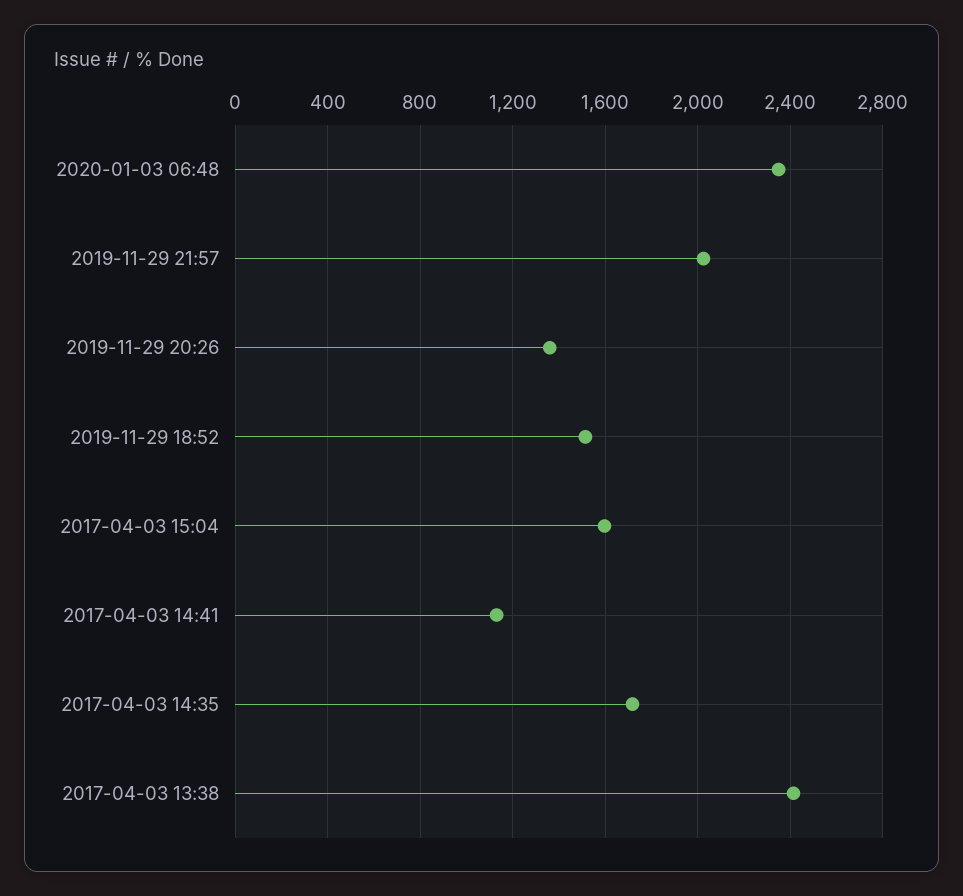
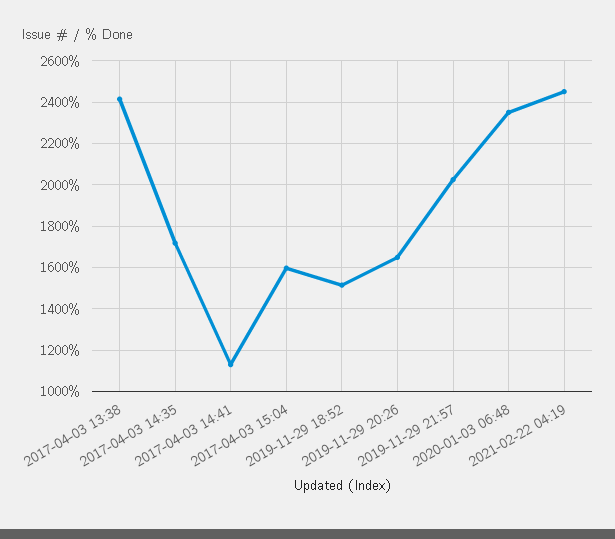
2019-11-29 20:26: 1350 -> 1650
2021-02-22 04:19: none -> 2450

